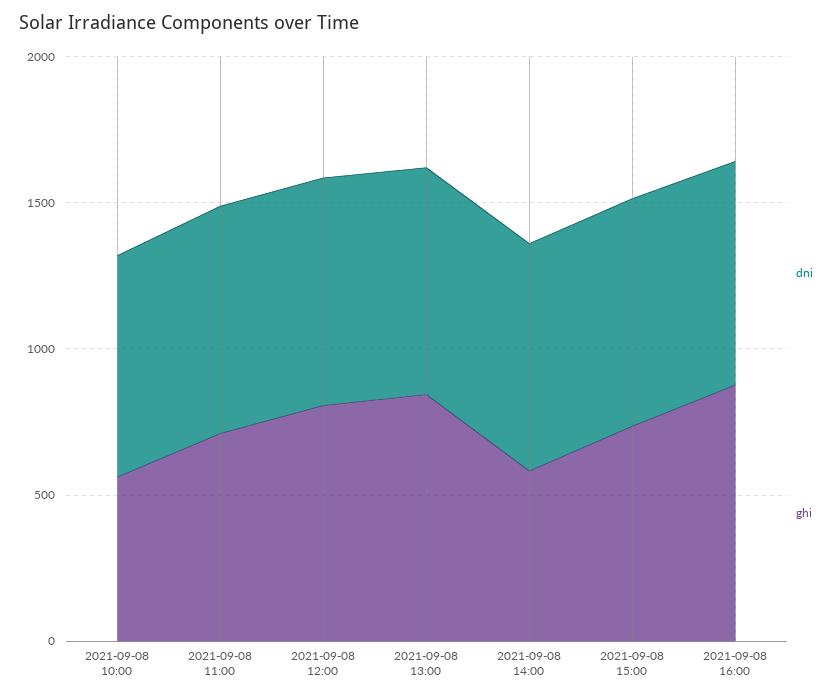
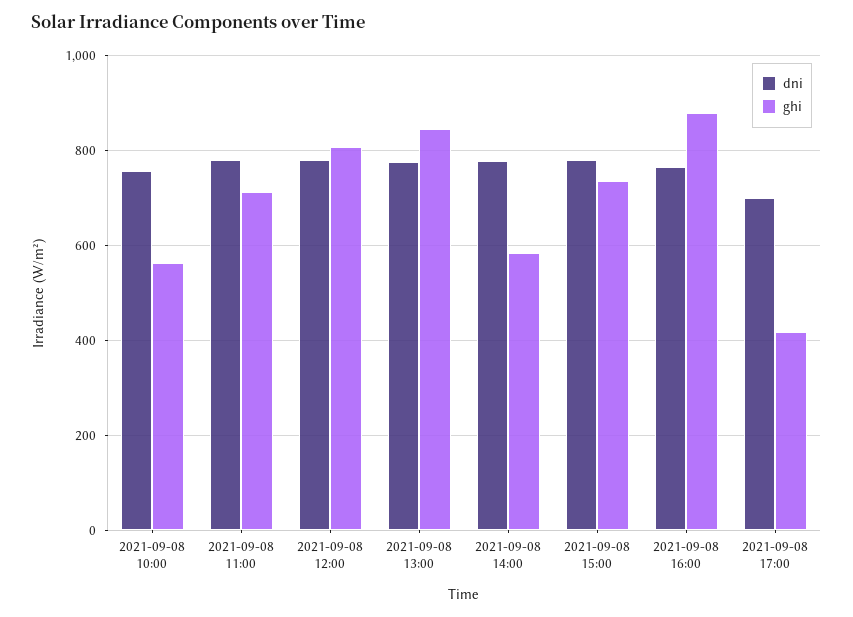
dni, 2021-09-08 17:00: none -> 700
ghi, 2021-09-08 17:00: none -> 420

